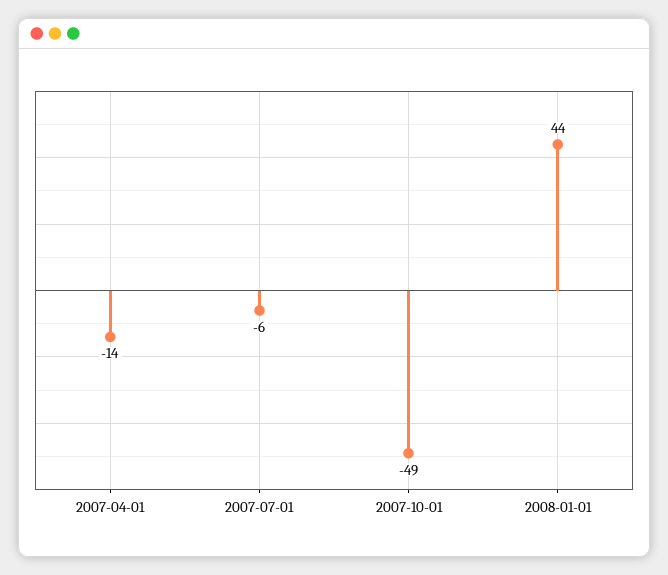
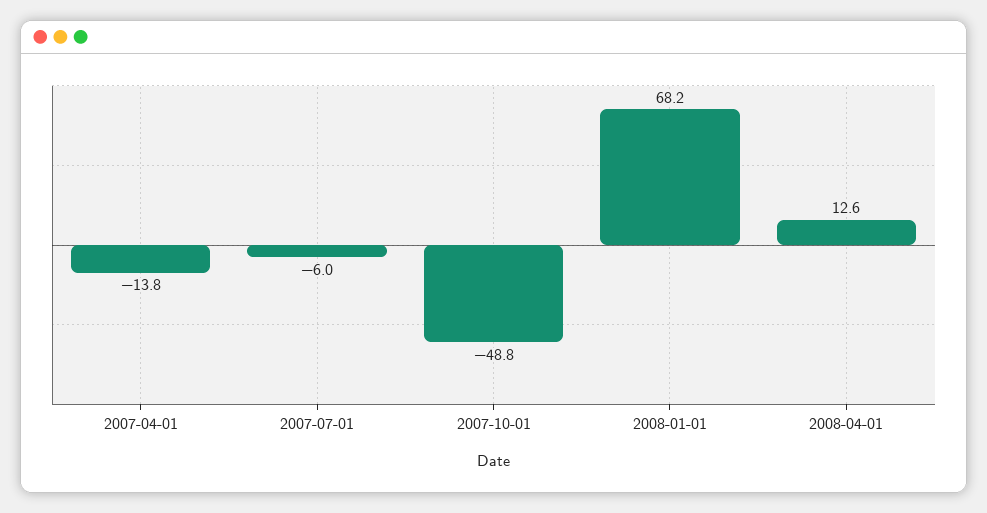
2008-01-01: 44 -> 68.2
2008-04-01: none -> 12.6

